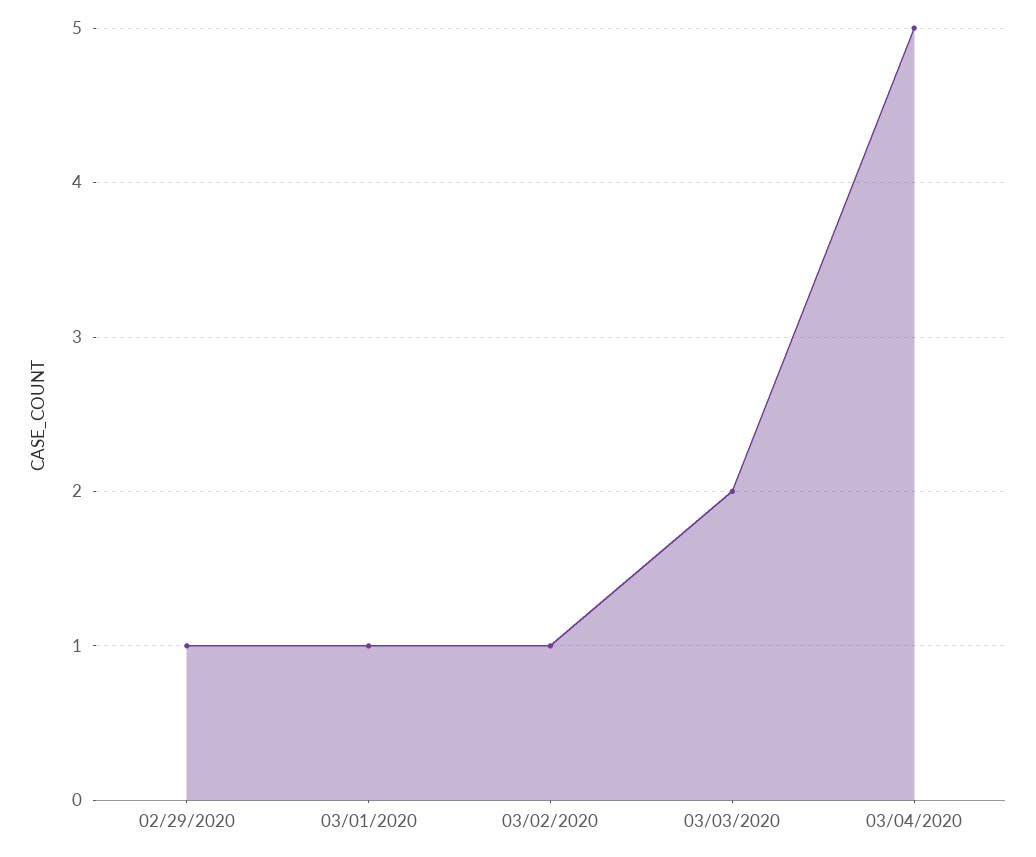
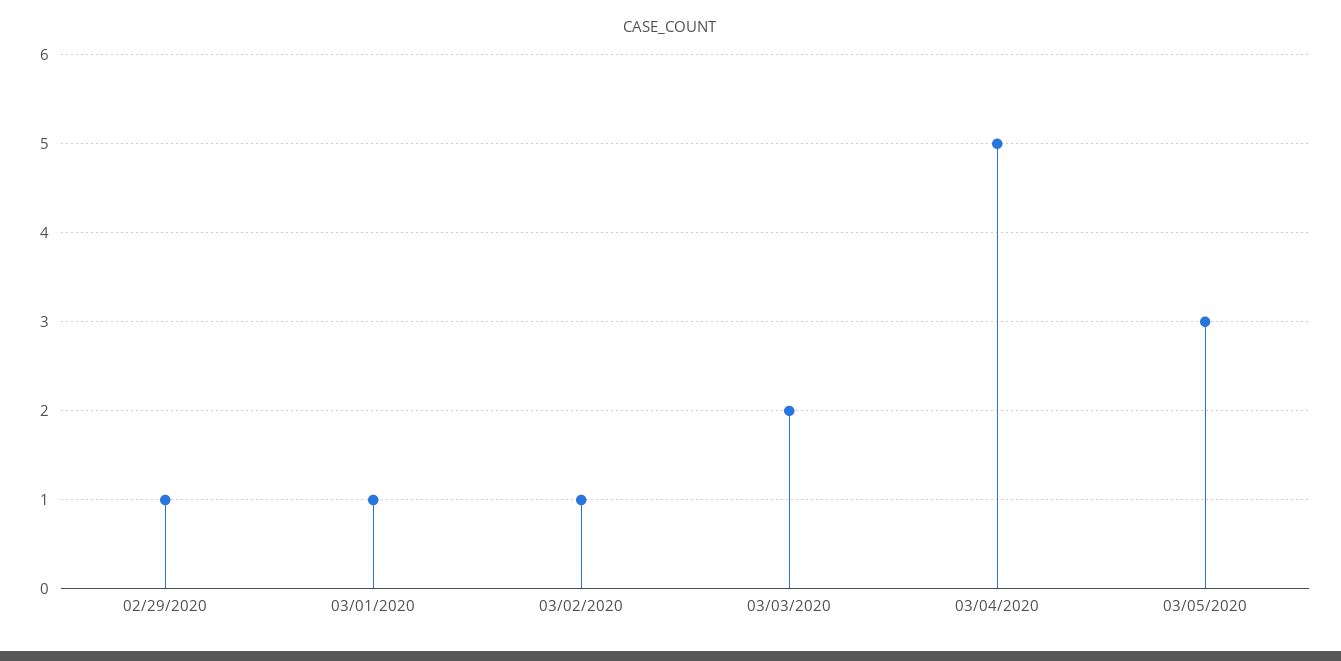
03/05/2020: none -> 3

